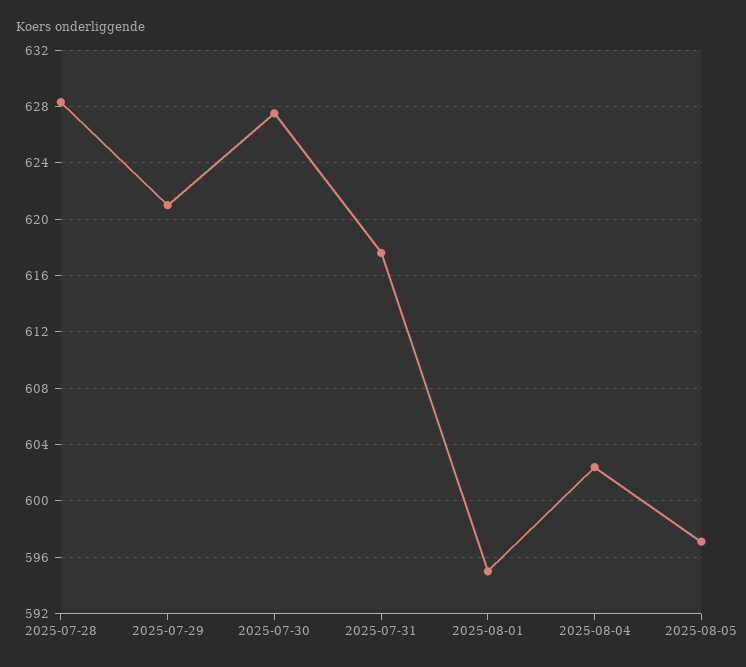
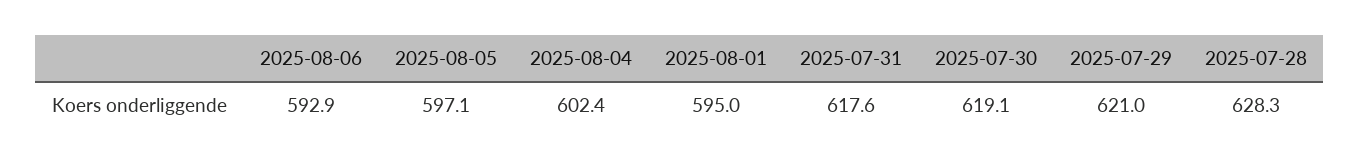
2025-07-30: 627.5 -> 619.1
2025-08-06: none -> 592.9

